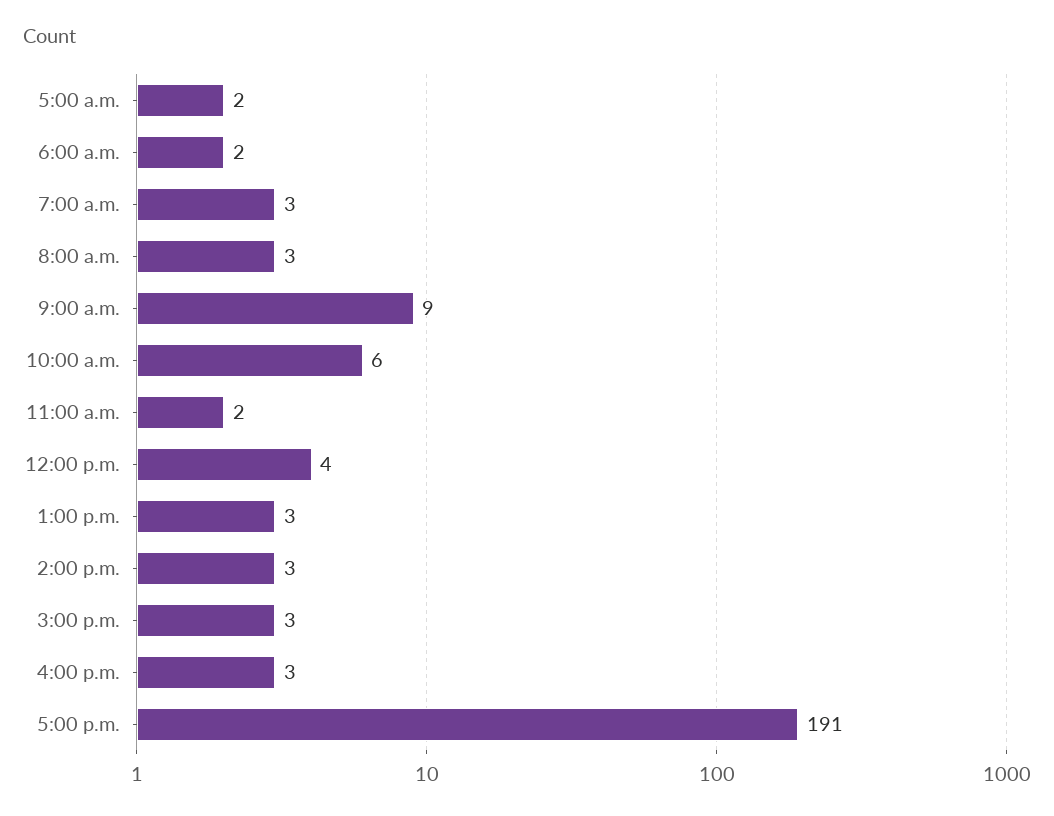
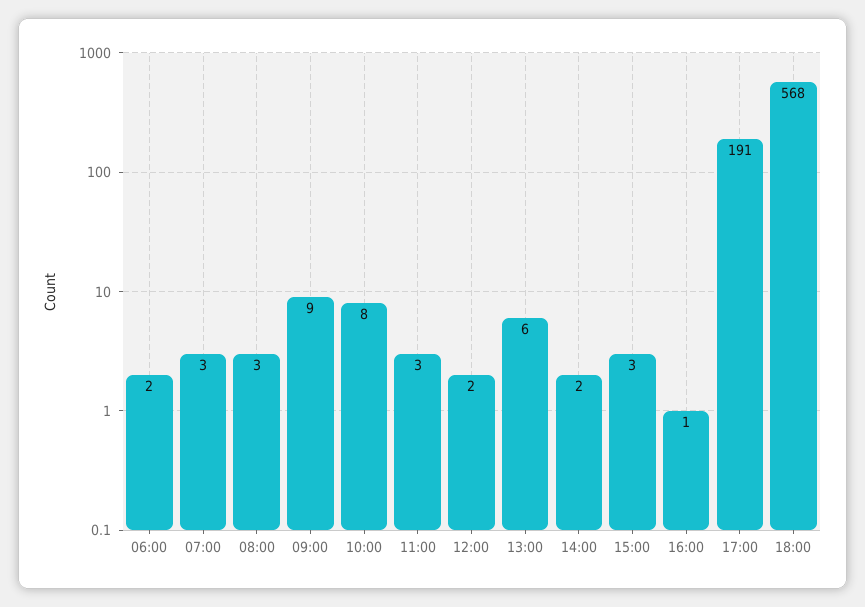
5:00 a.m.: 2 -> none
10:00 a.m.: 6 -> 8
11:00 a.m.: 2 -> 3
12:00 p.m.: 4 -> 2
1:00 p.m.: 3 -> 6
2:00 p.m.: 3 -> 2
4:00 p.m.: 3 -> 1
18:00: none -> 568

